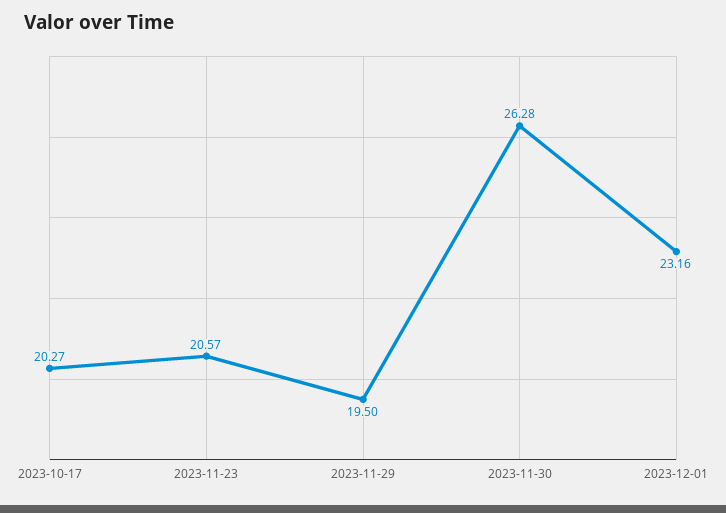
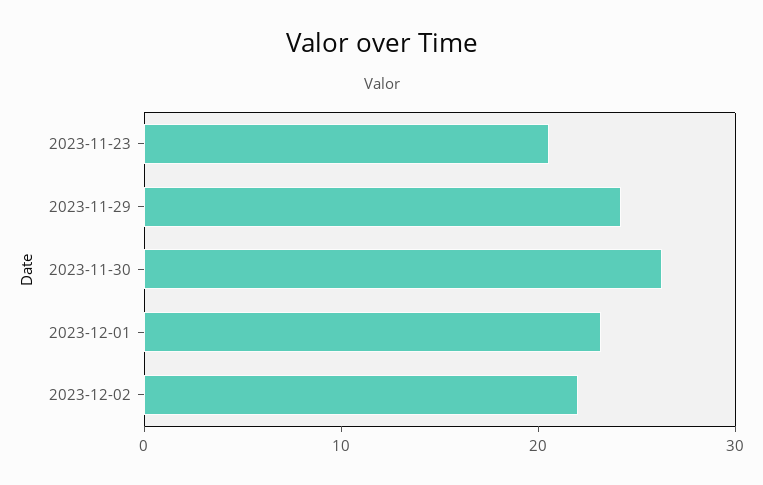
2023-10-17: 20.27 -> none
2023-11-29: 19.5 -> 24
2023-12-02: none -> 22

